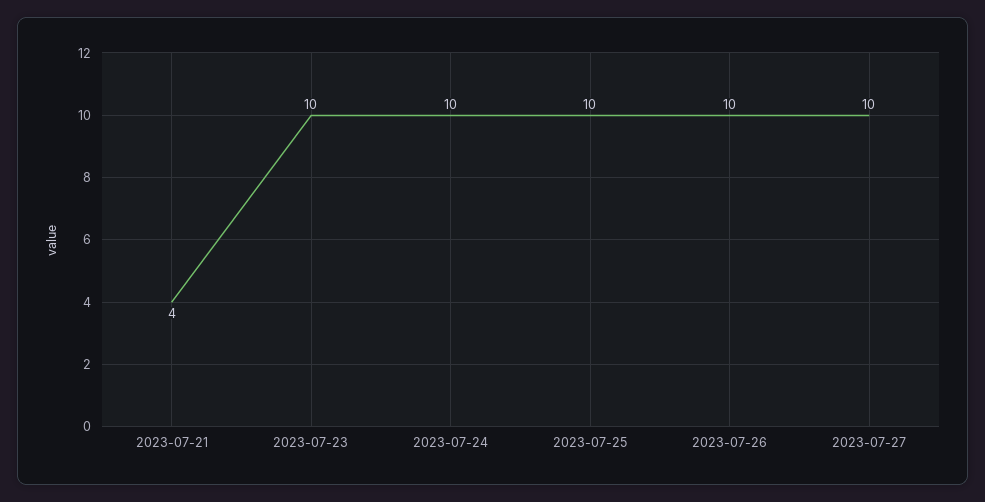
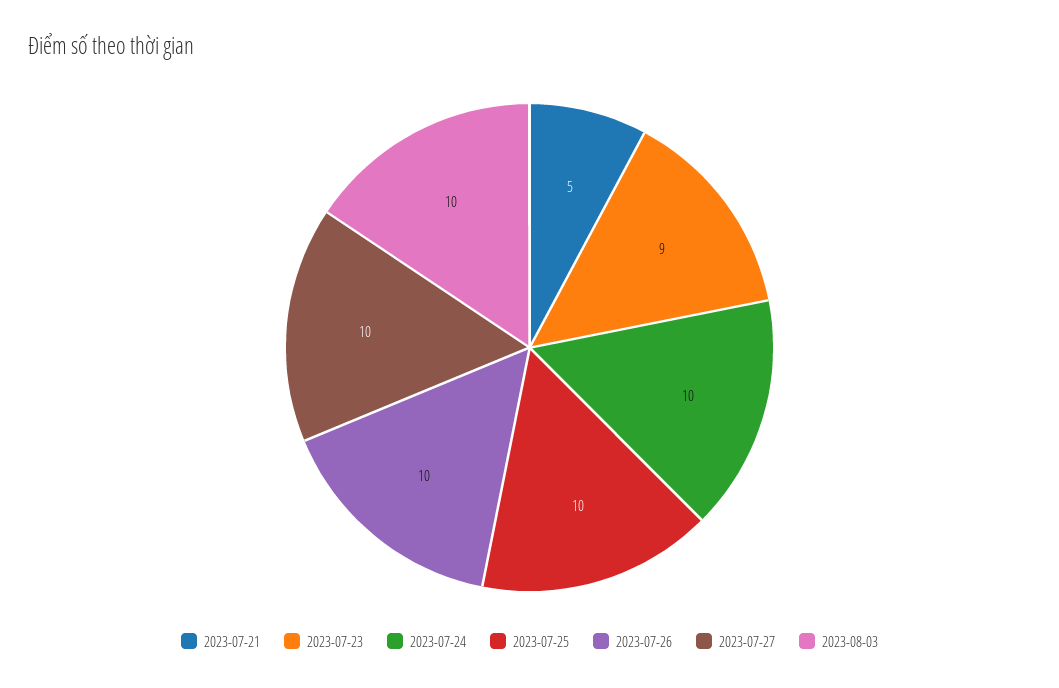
2023-07-21: 4 -> 5
2023-07-23: 10 -> 9
2023-08-03: none -> 10

